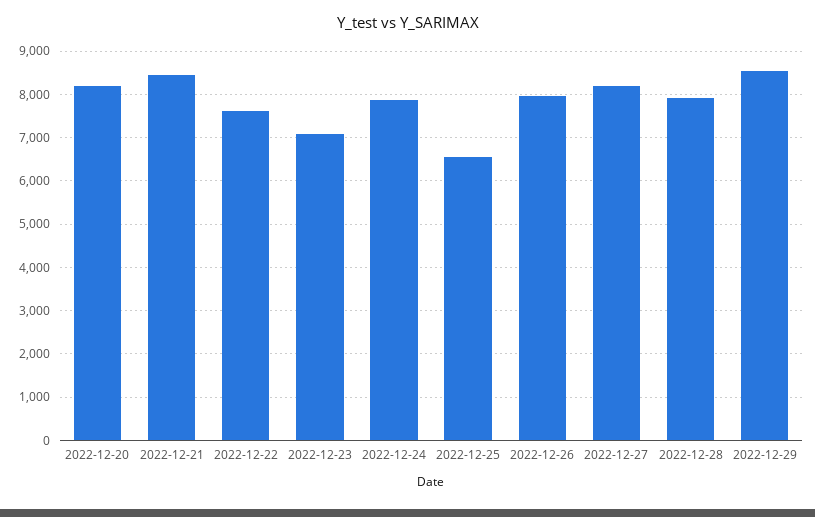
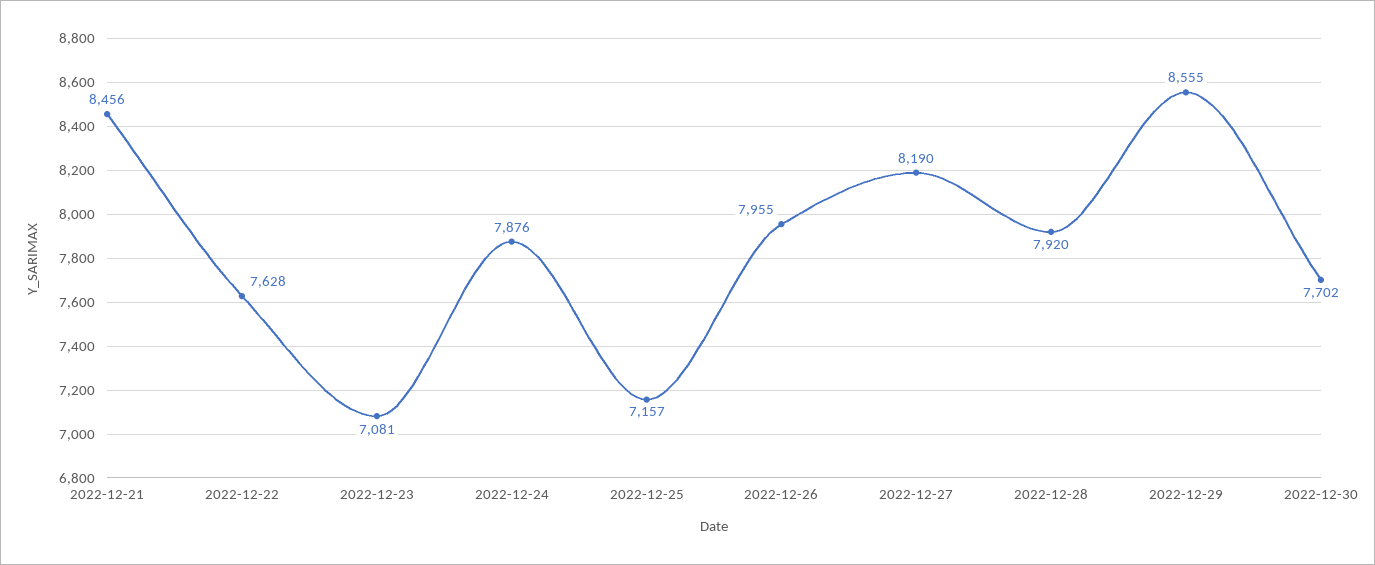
2022-12-20: 8200 -> none
2022-12-25: 6600 -> 7157
2022-12-30: none -> 7702

